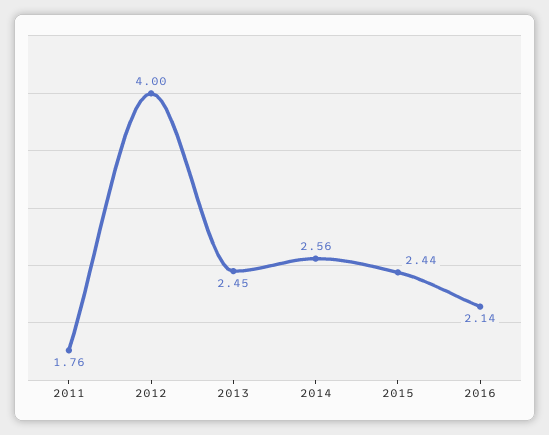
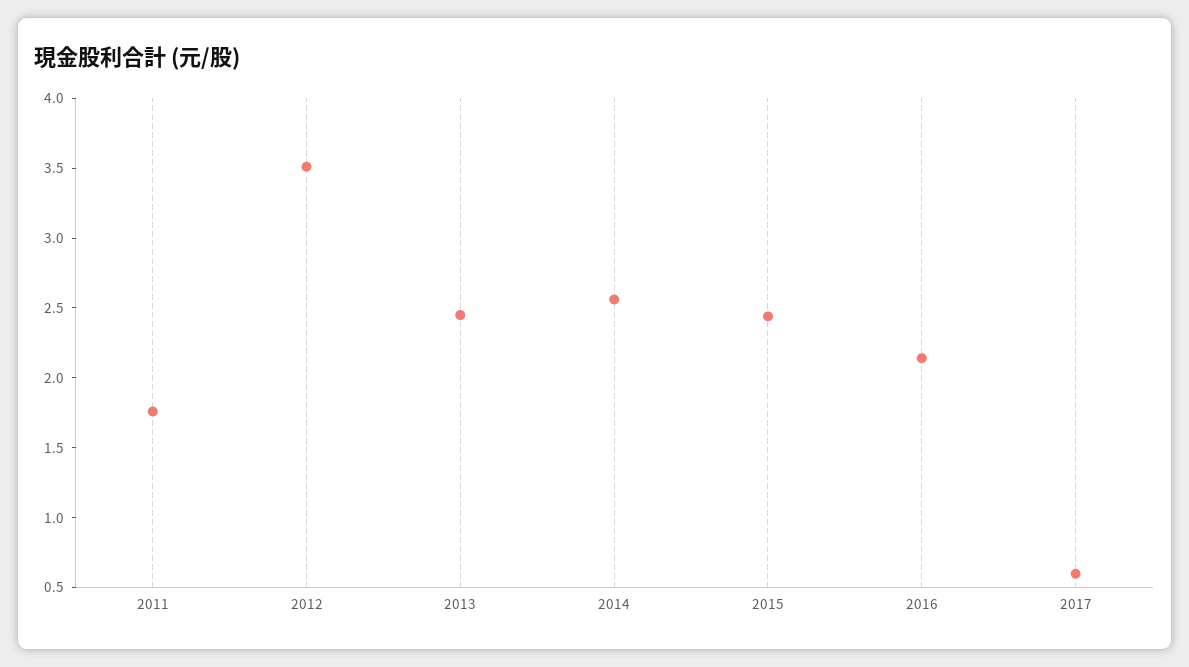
2012: 4 -> 3.5
2017: none -> 0.6

